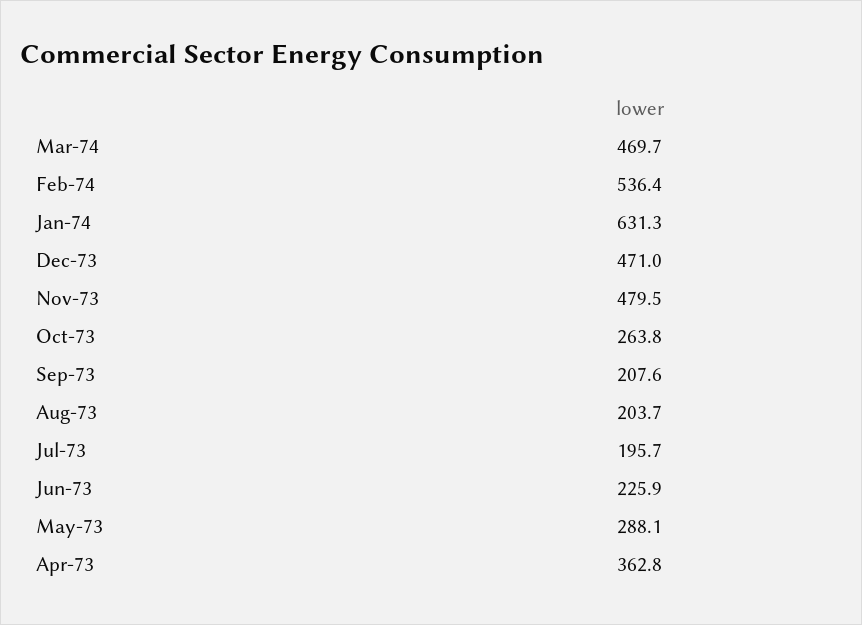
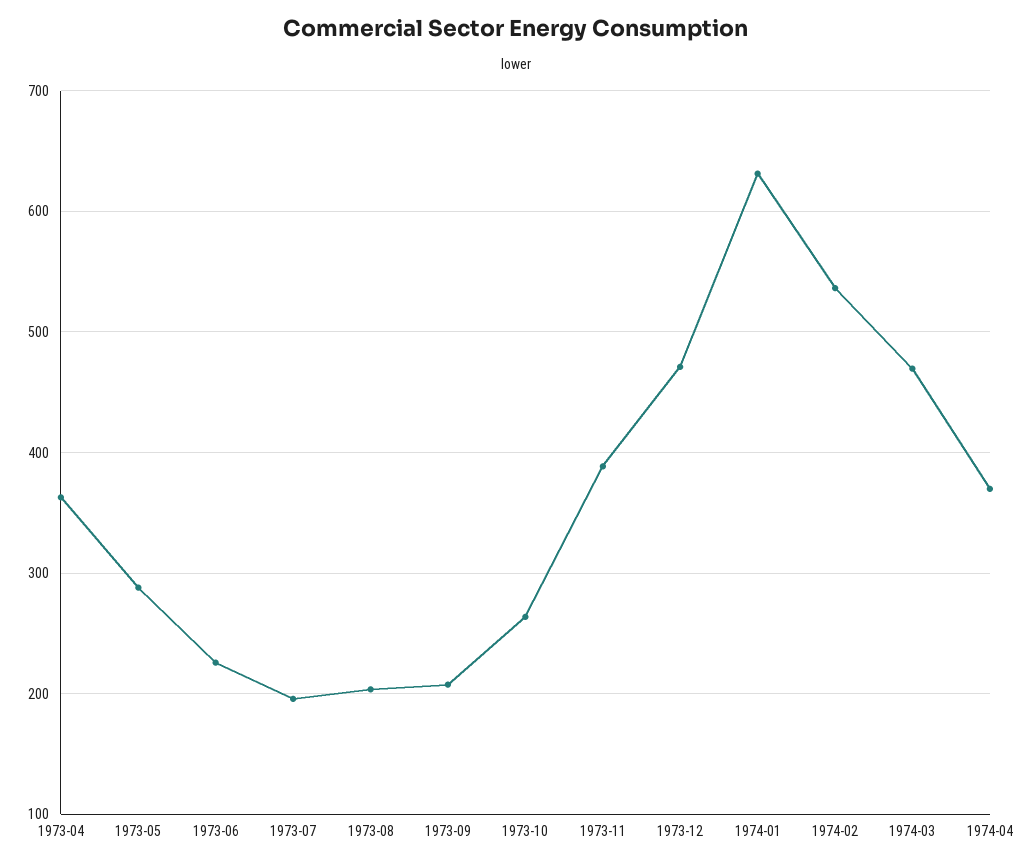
Nov-73: 479.5 -> 390
1974-04: none -> 370

